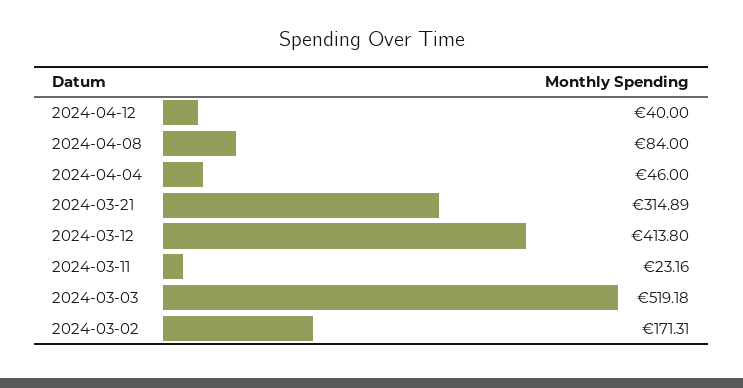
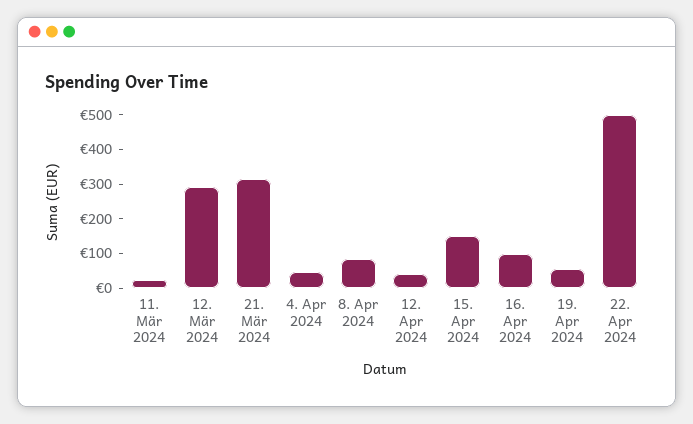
2024-03-12: 413.8 -> 300
2024-03-03: 519.18 -> none
2024-03-02: 171.31 -> none
15. Apr 2024: none -> 150
16. Apr 2024: none -> 100
19. Apr 2024: none -> 50
22. Apr 2024: none -> 500

